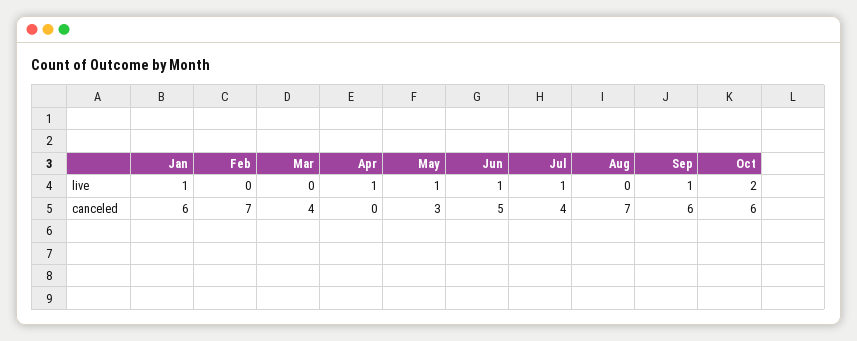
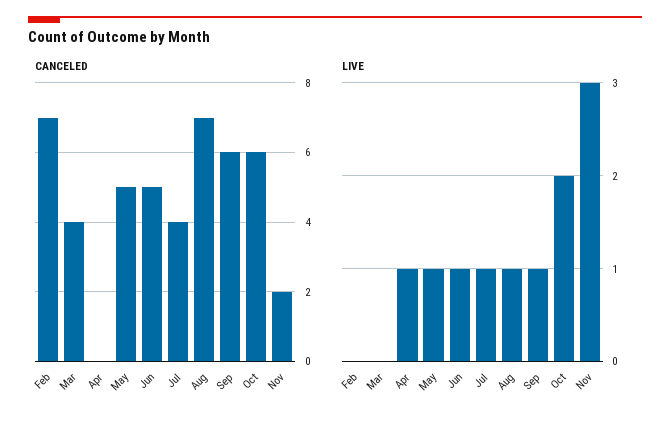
live, Jan: 1 -> none
live, Aug: 0 -> 1
canceled, Jan: 6 -> none
canceled, May: 3 -> 5
canceled, Nov: none -> 2
live, Nov: none -> 3

